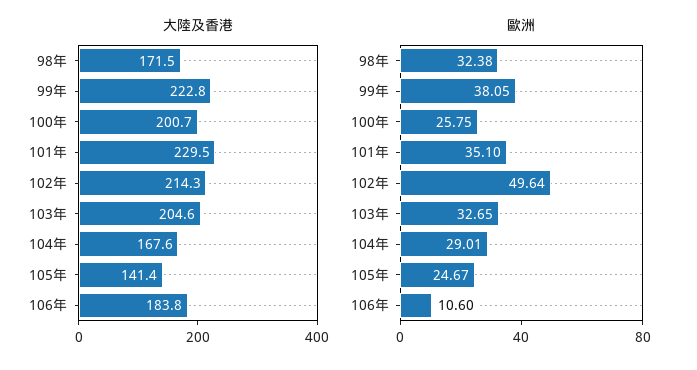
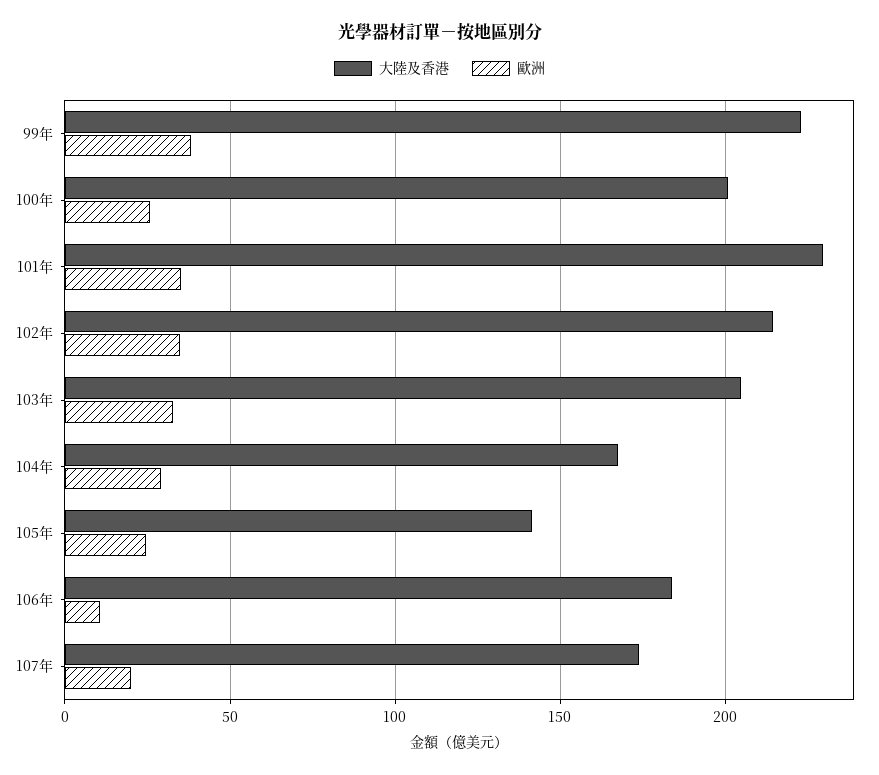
大陸及香港, 98年: 171.5 -> none
歐洲, 98年: 32.38 -> none
歐洲, 102年: 49.64 -> 35
大陸及香港, 107年: none -> 175
歐洲, 107年: none -> 20

